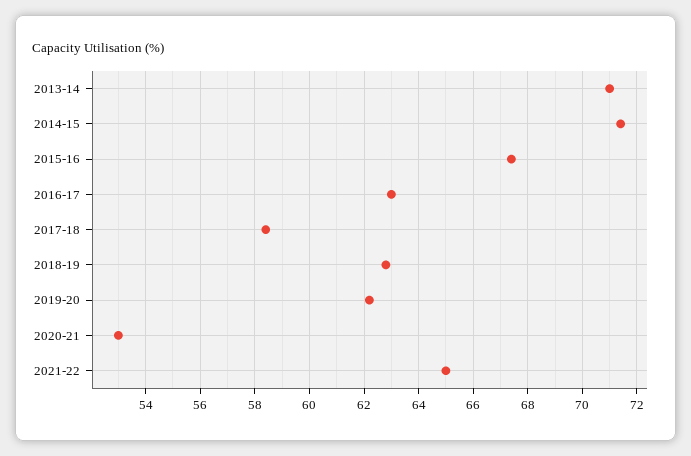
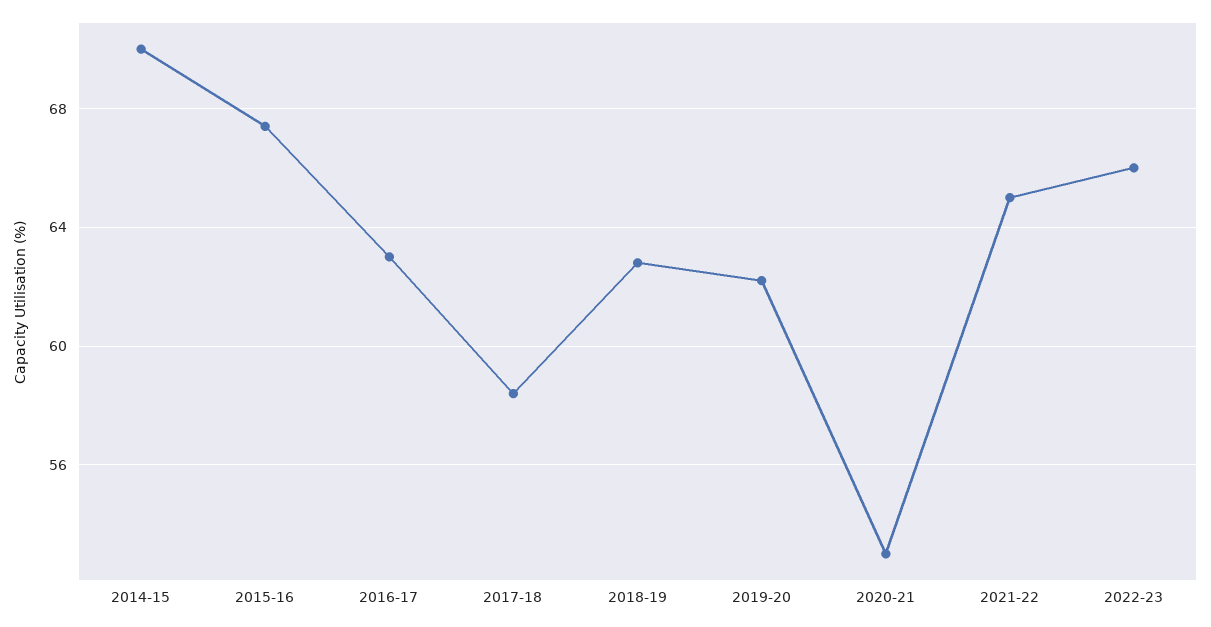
2013-14: 71 -> none
2014-15: 71.5 -> 70
2022-23: none -> 66

